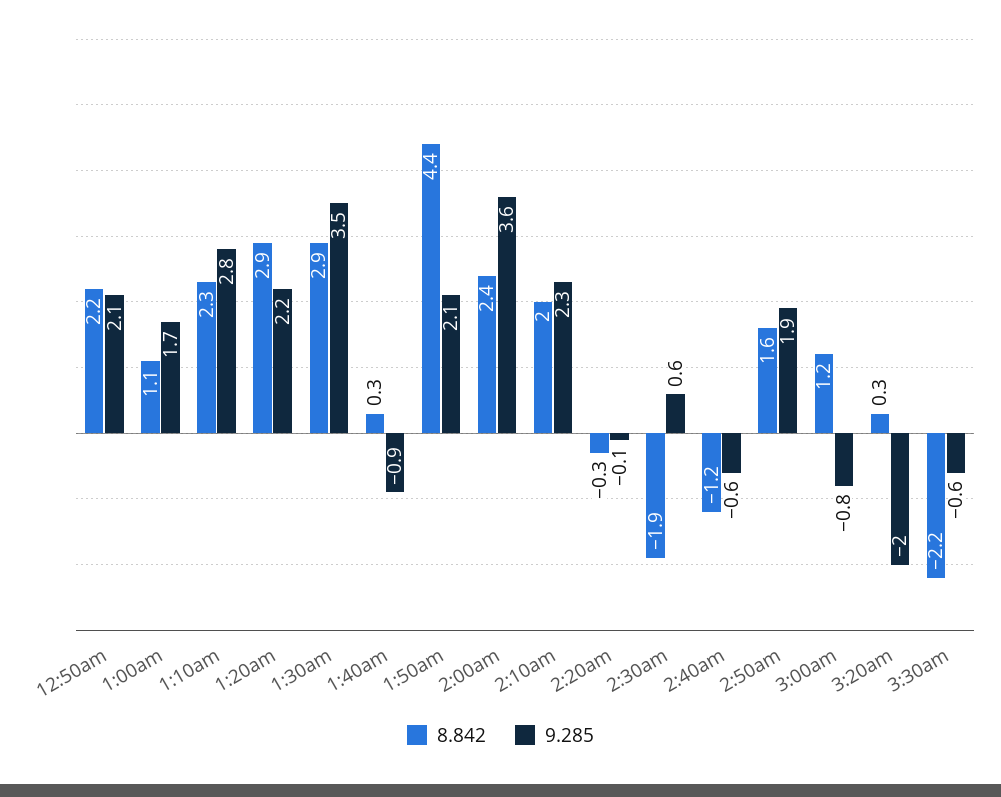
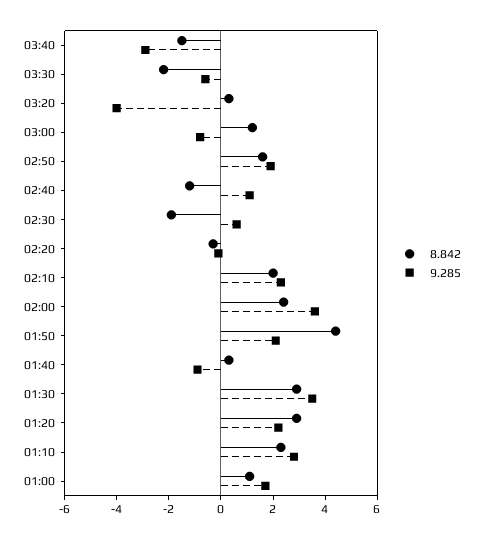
8.842, 12:50am: 2.2 -> none
9.285, 12:50am: 2.1 -> none
9.285, 2:40am: -0.6 -> 1
9.285, 3:20am: -2 -> -4
8.842, 03:40: none -> -1.5
9.285, 03:40: none -> -3

